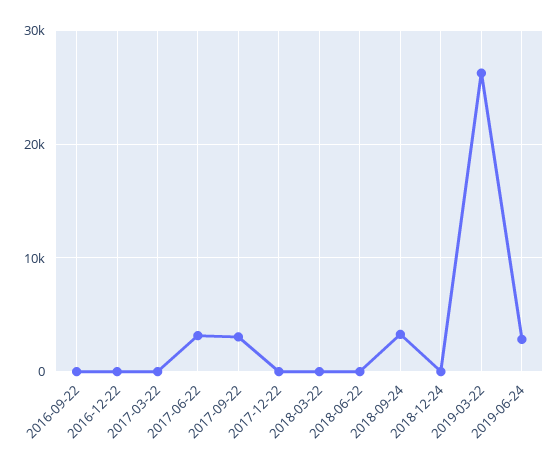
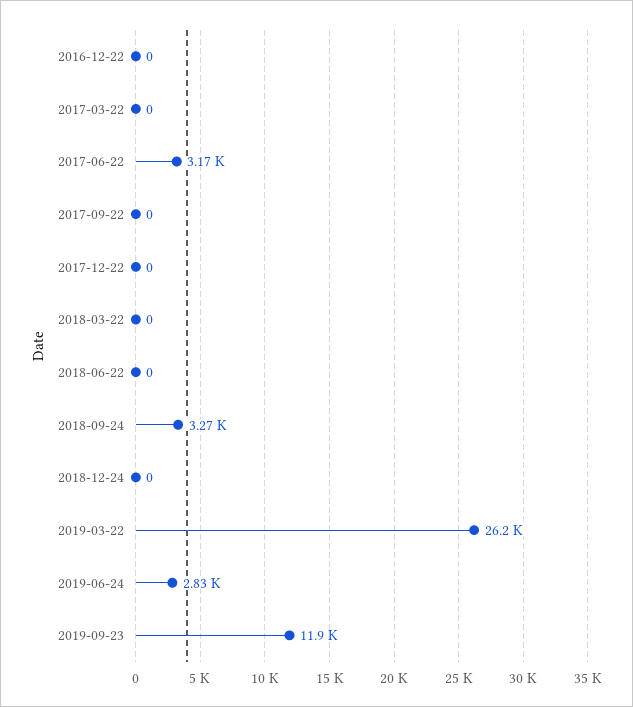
2016-09-22: 0 -> none
2017-09-22: 3000 -> 0
2019-09-23: none -> 11900

